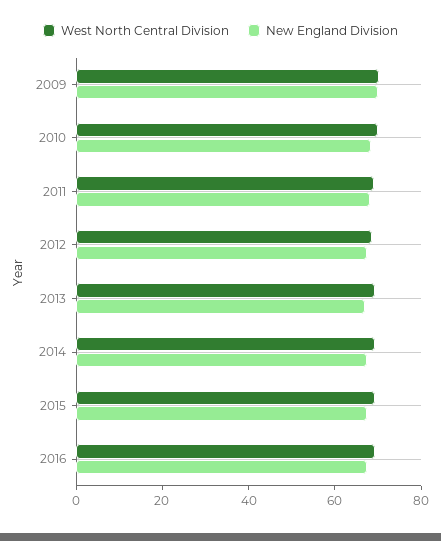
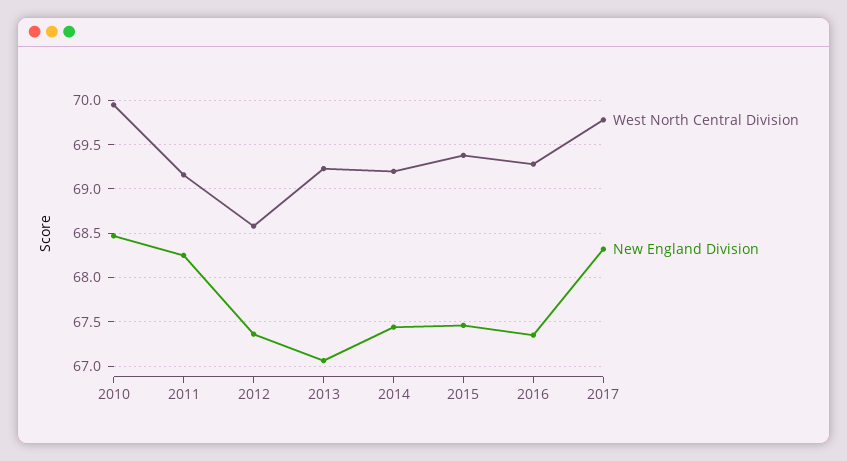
West North Central Division, 2009: 70 -> none
New England Division, 2009: 70 -> none
West North Central Division, 2017: none -> 69.8
New England Division, 2017: none -> 68.3

